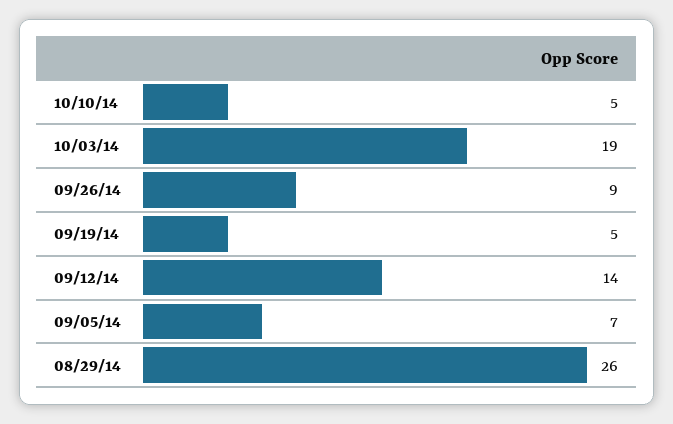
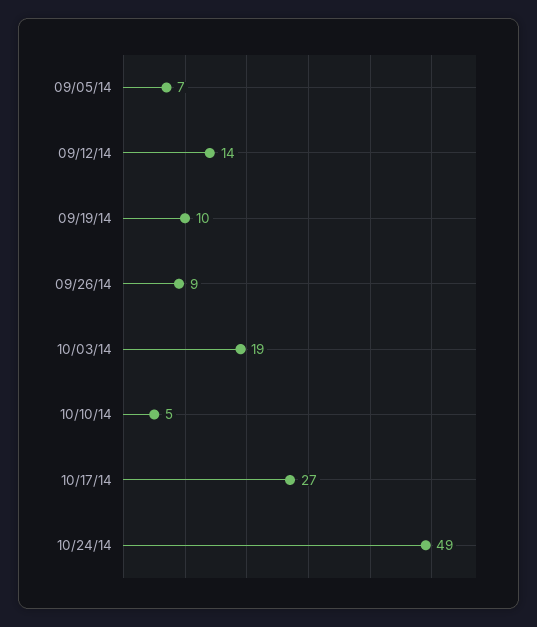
09/19/14: 5 -> 10
08/29/14: 26 -> none
10/17/14: none -> 27
10/24/14: none -> 49

